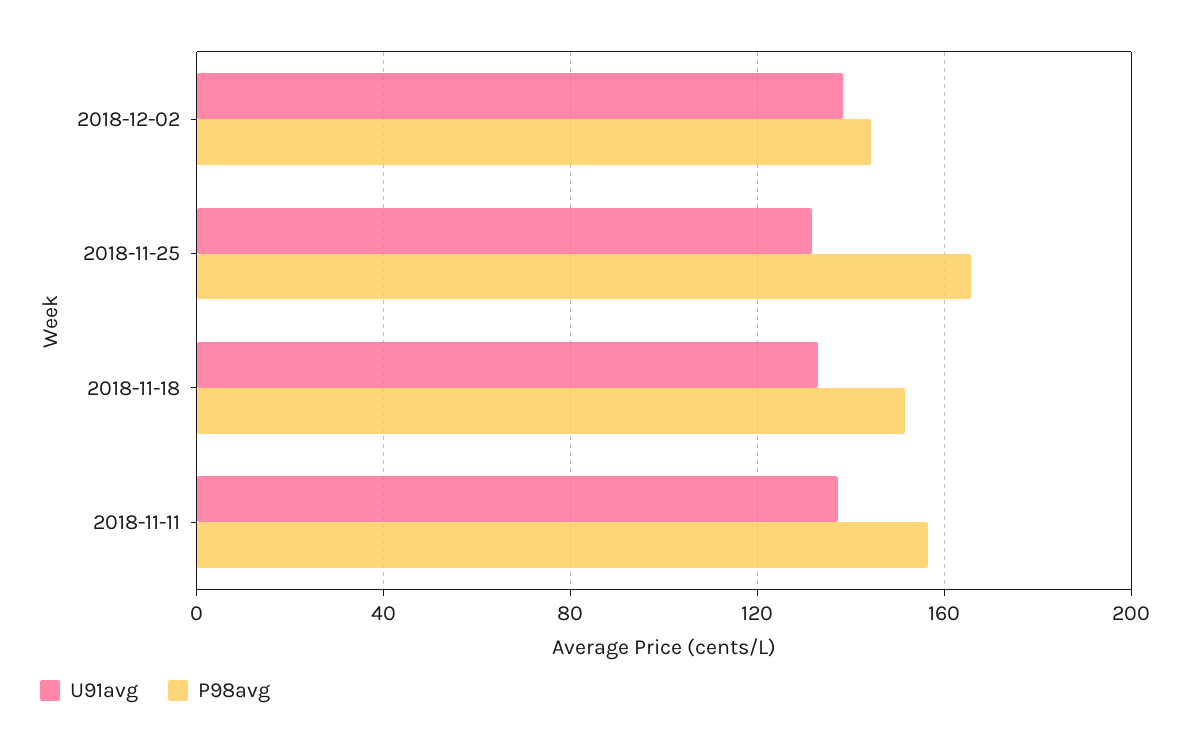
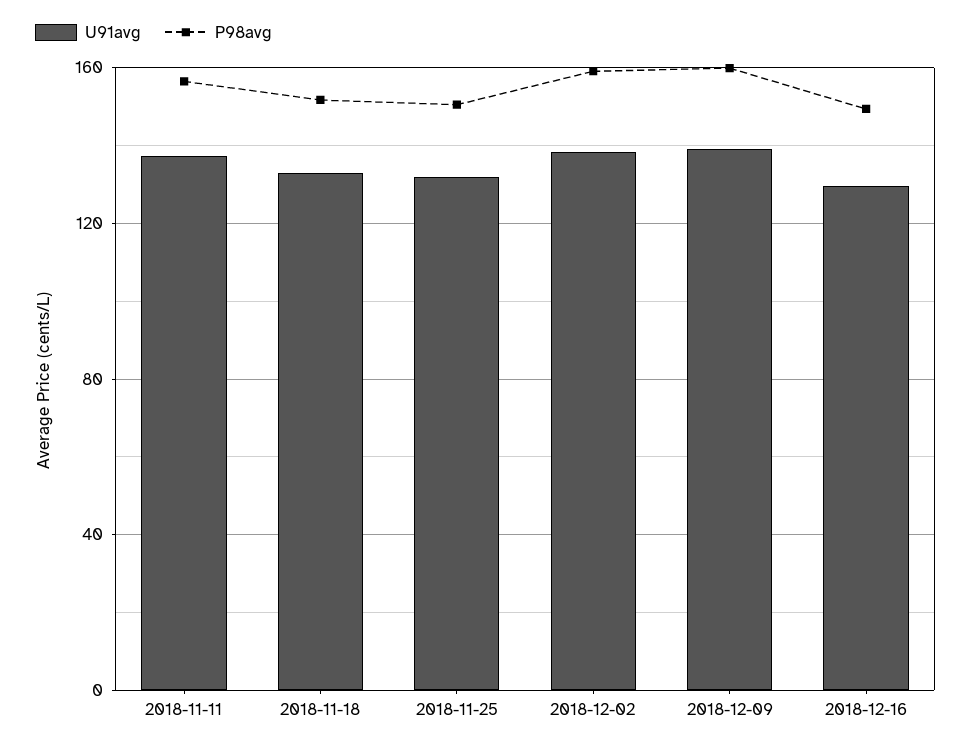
P98avg, 2018-12-02: 145 -> 160
P98avg, 2018-11-25: 165 -> 150
U91avg, 2018-12-09: none -> 140
P98avg, 2018-12-09: none -> 160
U91avg, 2018-12-16: none -> 130
P98avg, 2018-12-16: none -> 150

